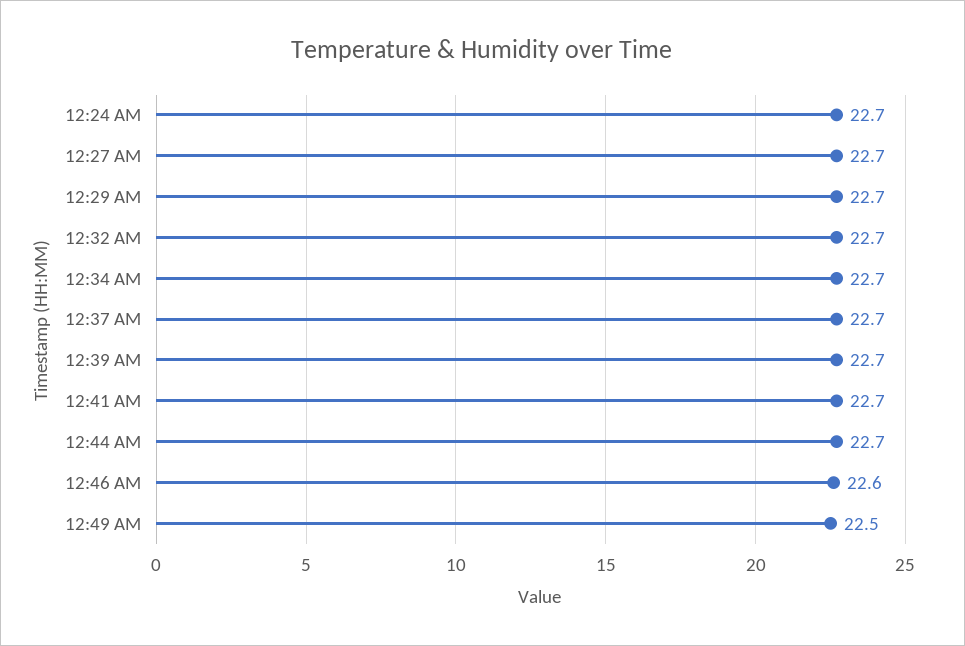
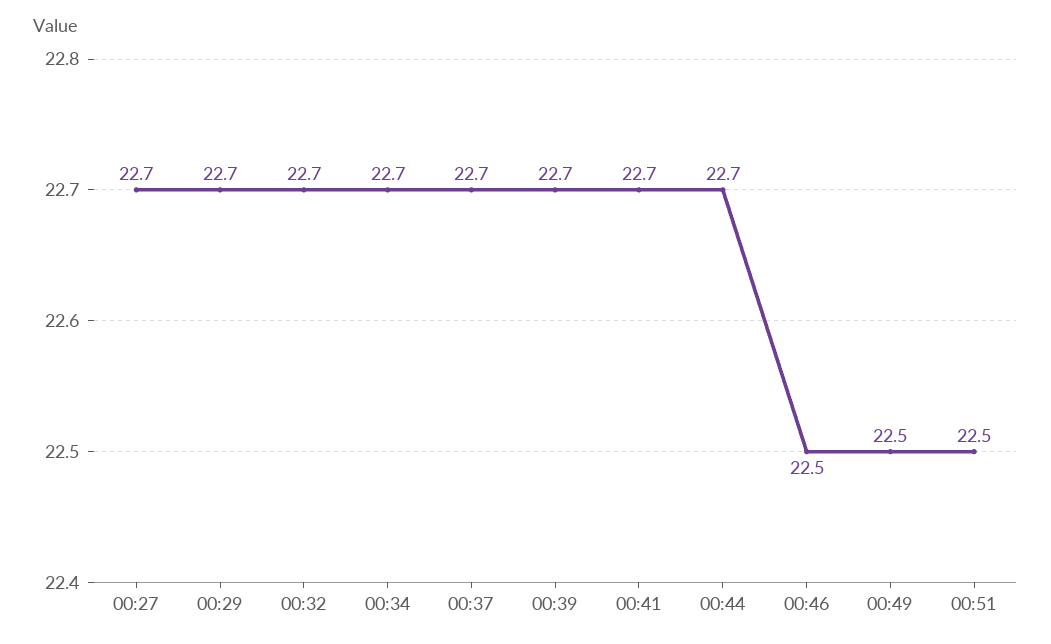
12:24 AM: 22.7 -> none
12:46 AM: 22.6 -> 22.5
00:51: none -> 22.5

